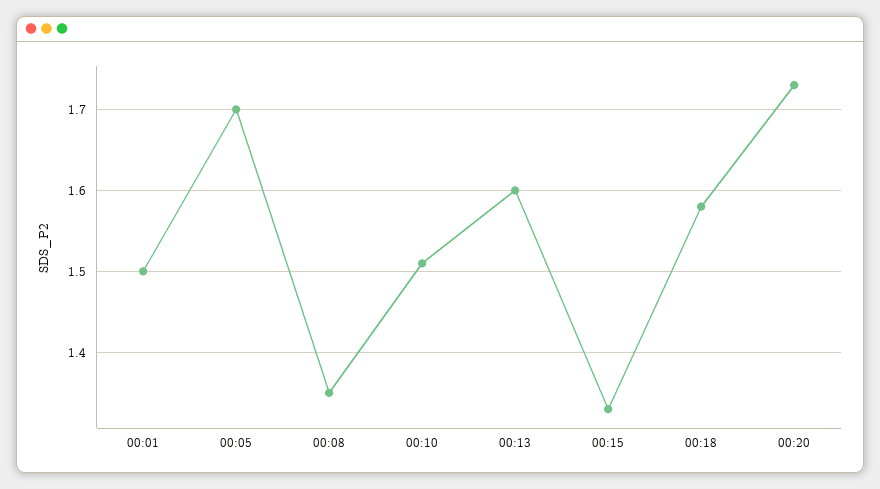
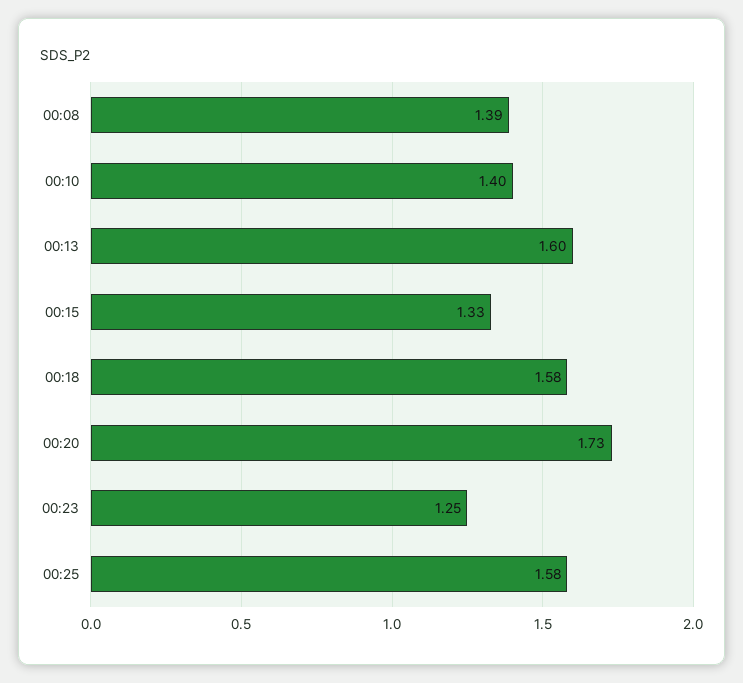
00:01: 1.5 -> none
00:05: 1.7 -> none
00:08: 1.35 -> 1.39
00:10: 1.51 -> 1.4
00:23: none -> 1.25
00:25: none -> 1.58

